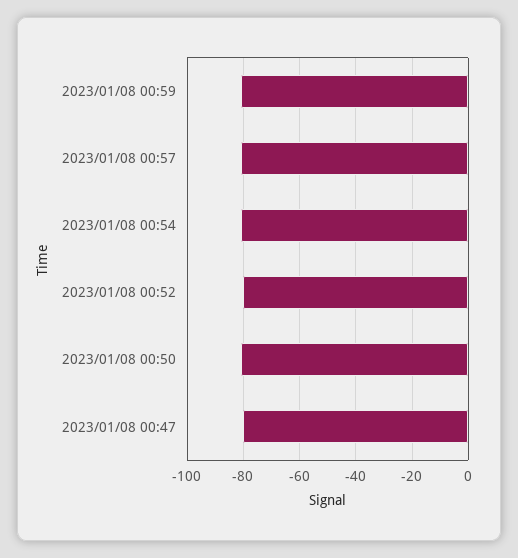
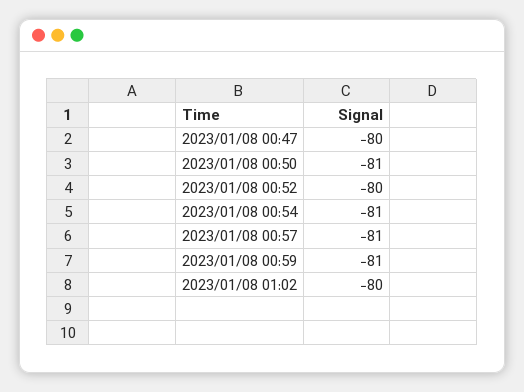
2023/01/08 01:02: none -> -80

